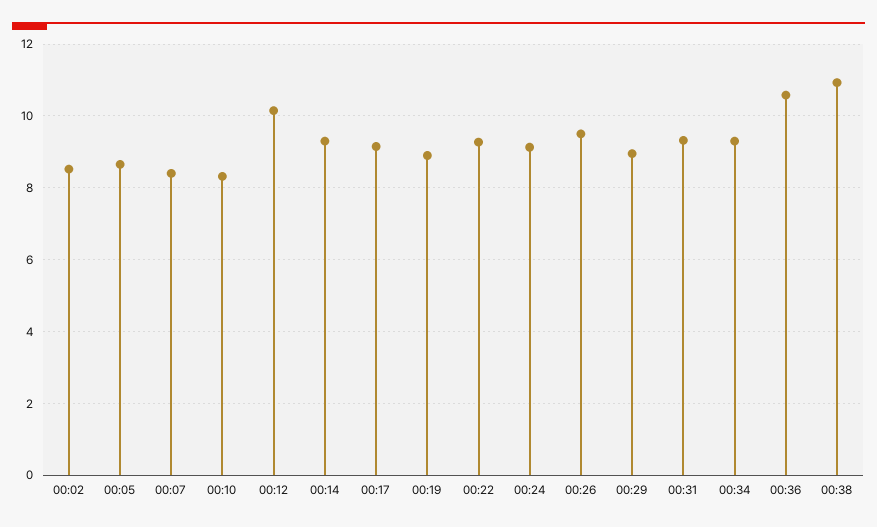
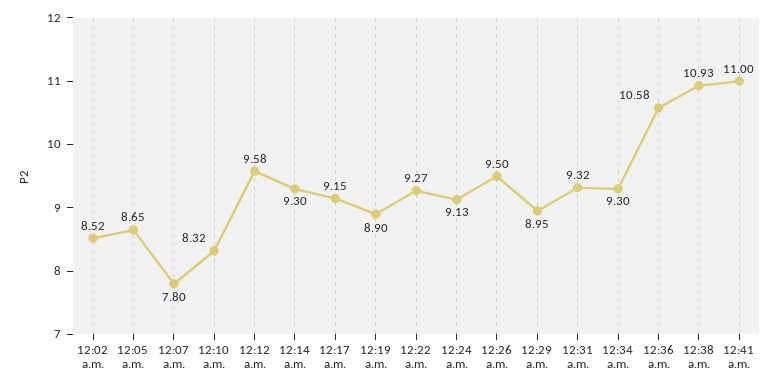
00:07: 8.4 -> 7.8
00:12: 10.2 -> 9.58
12:41 a.m.: none -> 11

